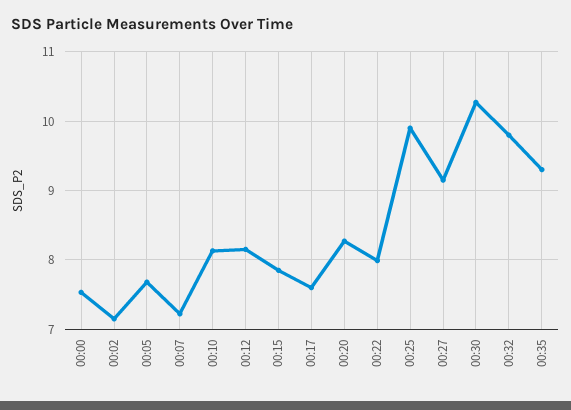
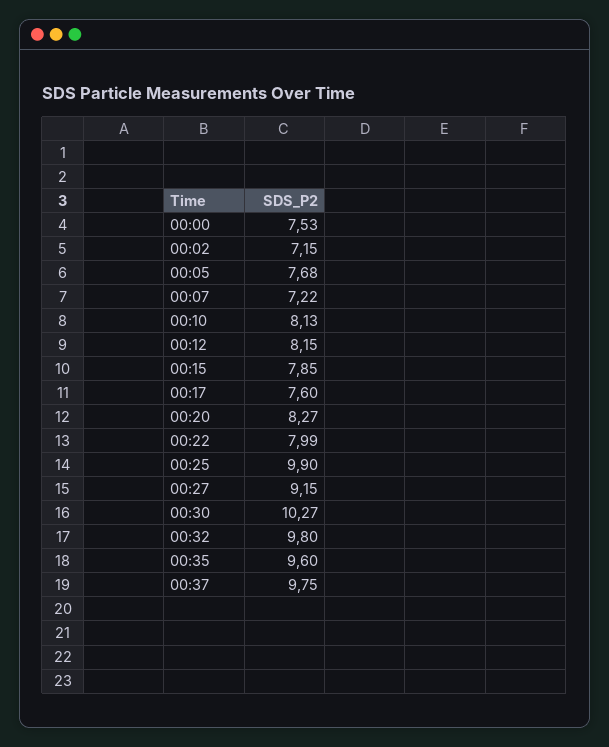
00:35: 9.3 -> 9.6
00:37: none -> 9.75

